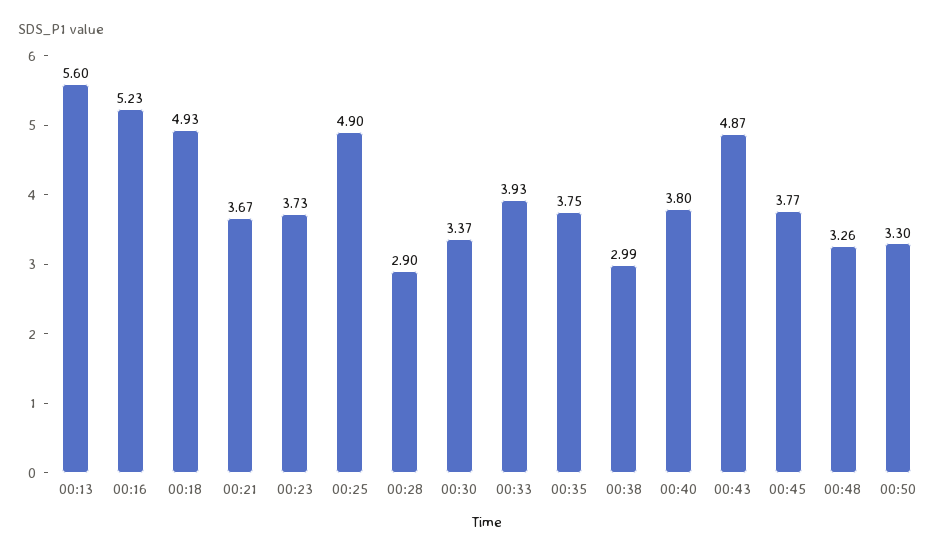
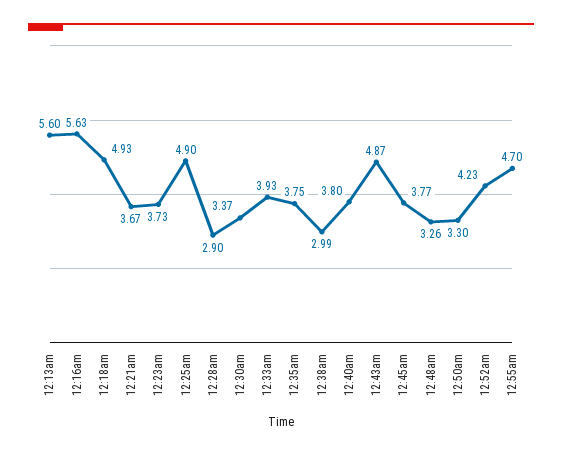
00:16: 5.23 -> 5.63
12:52am: none -> 4.23
12:55am: none -> 4.7

